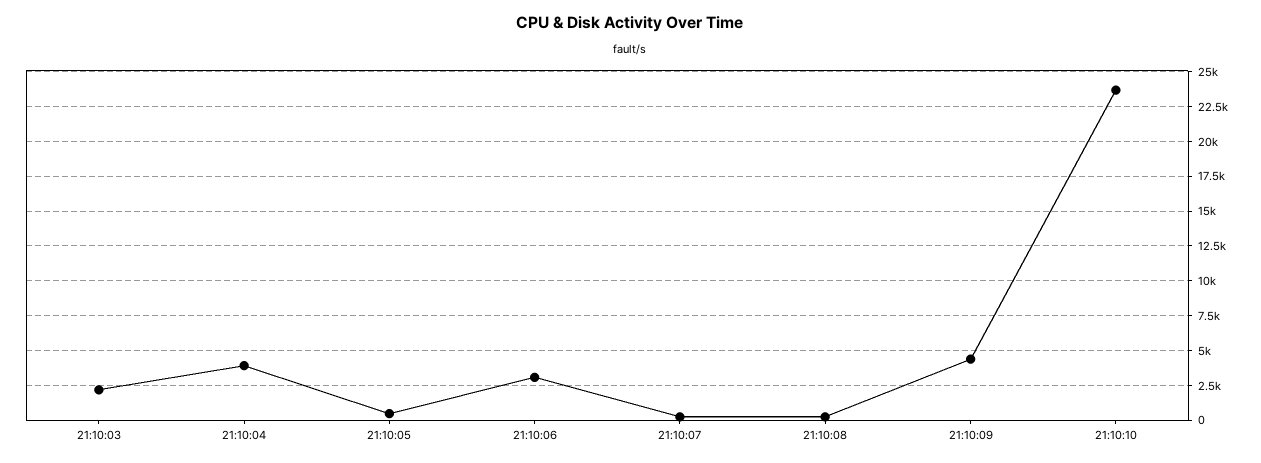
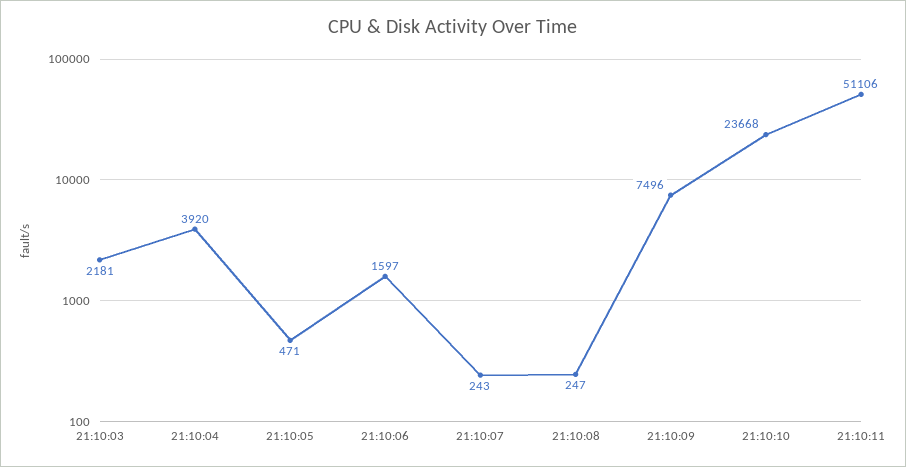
21:10:06: 3000 -> 1597
21:10:09: 4500 -> 7496
21:10:11: none -> 51106

